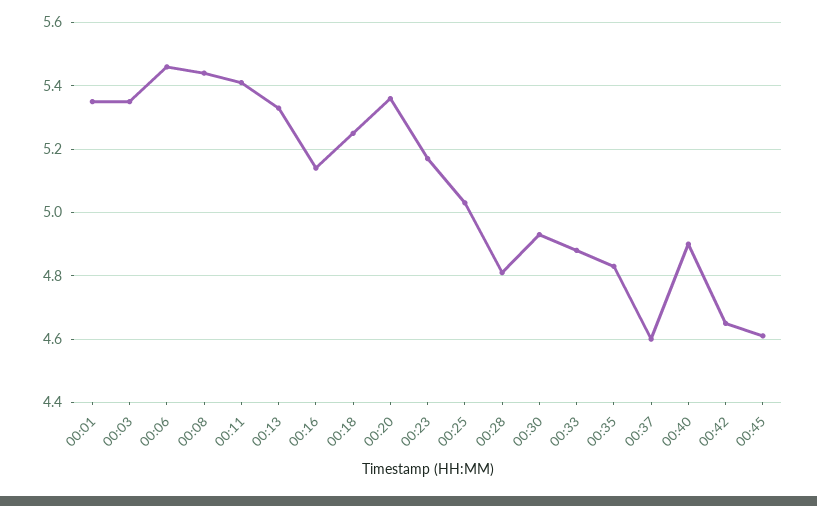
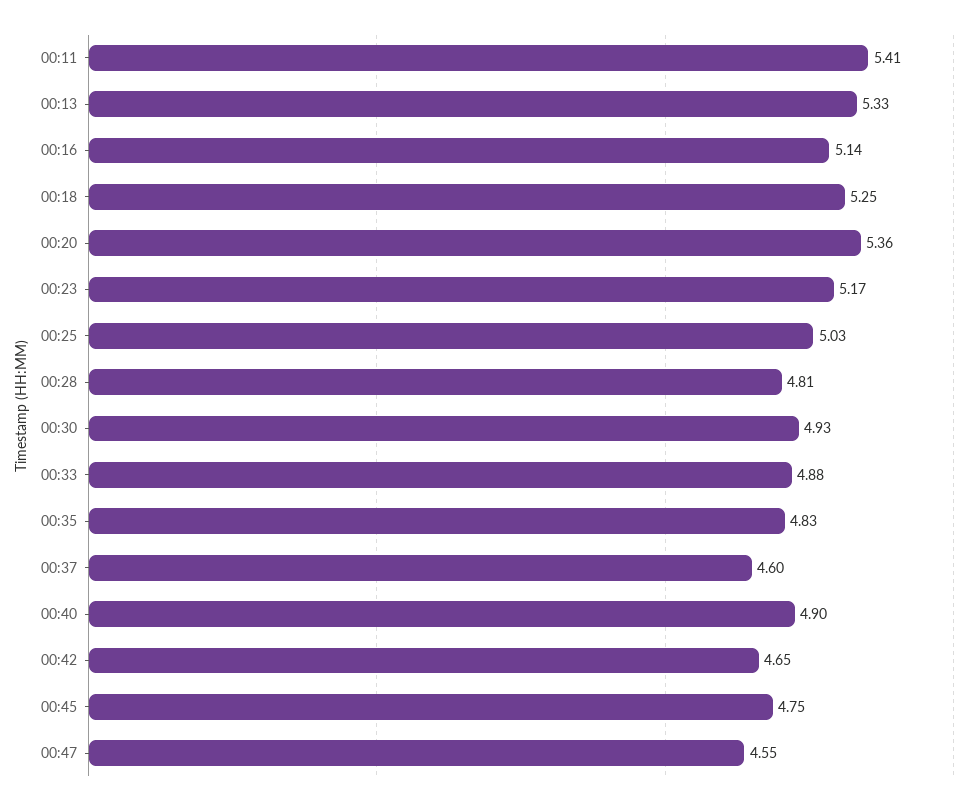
00:01: 5.35 -> none
00:03: 5.35 -> none
00:06: 5.45 -> none
00:08: 5.45 -> none
00:45: 4.6 -> 4.75
00:47: none -> 4.55

